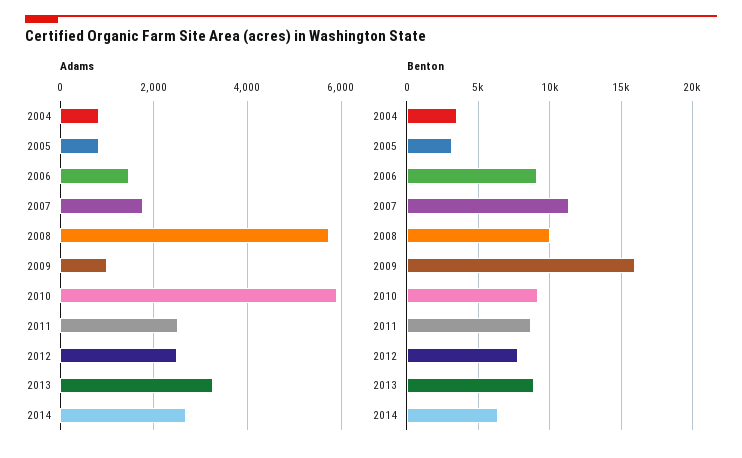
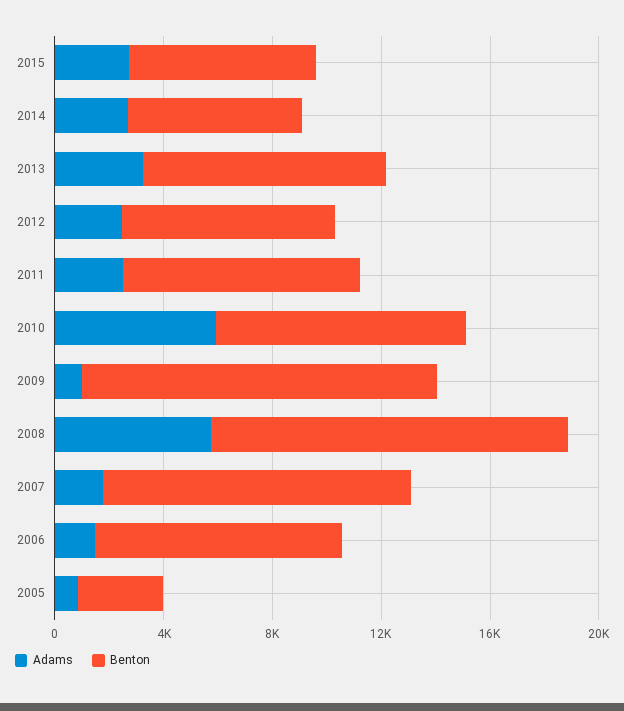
Adams, 2004: 800 -> none
Benton, 2004: 3500 -> none
Benton, 2008: 10000 -> 13000
Benton, 2009: 16000 -> 13000
Adams, 2015: none -> 3000
Benton, 2015: none -> 7000

